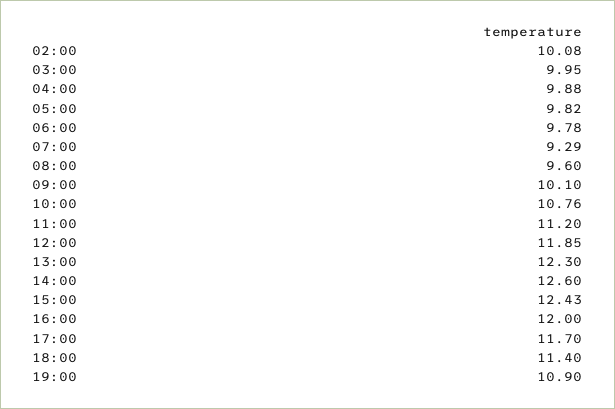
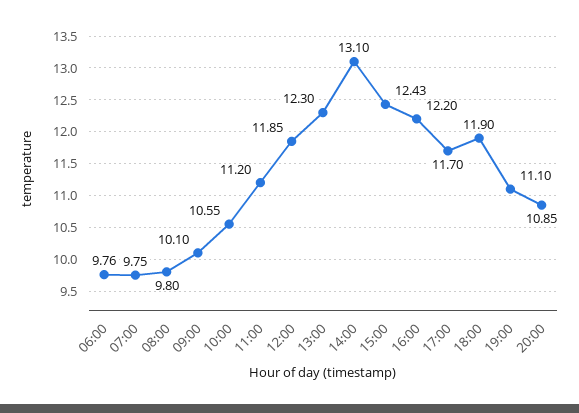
02:00: 10.08 -> none
03:00: 9.95 -> none
04:00: 9.88 -> none
05:00: 9.82 -> none
06:00: 9.78 -> 9.76
07:00: 9.29 -> 9.75
08:00: 9.6 -> 9.8
10:00: 10.76 -> 10.55
14:00: 12.6 -> 13.1
16:00: 12 -> 12.2
18:00: 11.4 -> 11.9
19:00: 10.9 -> 11.1
20:00: none -> 10.85

